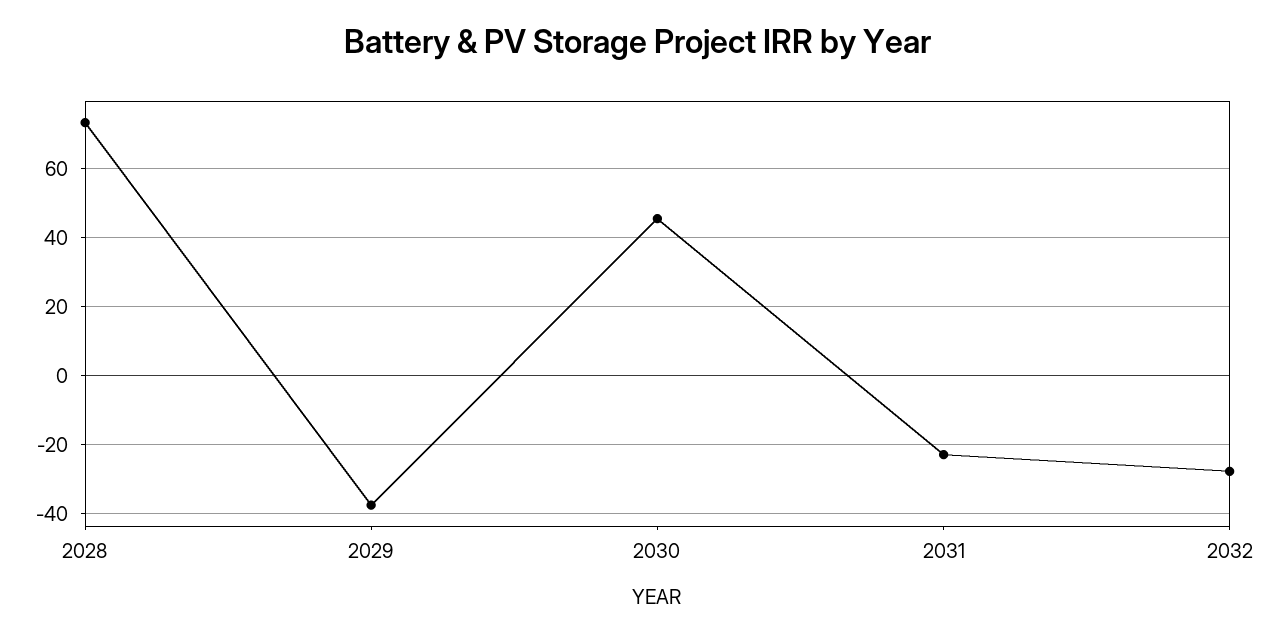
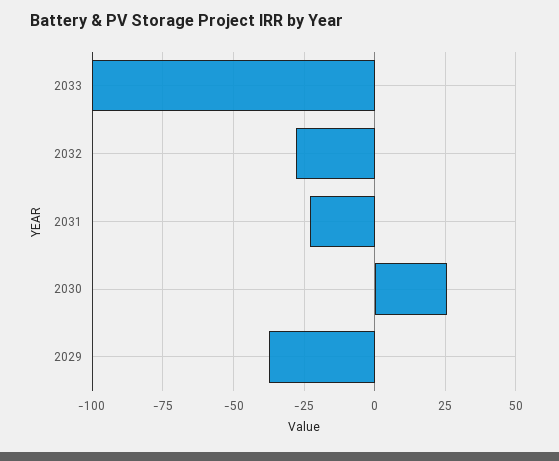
2028: 74 -> none
2030: 46 -> 25
2033: none -> -100

